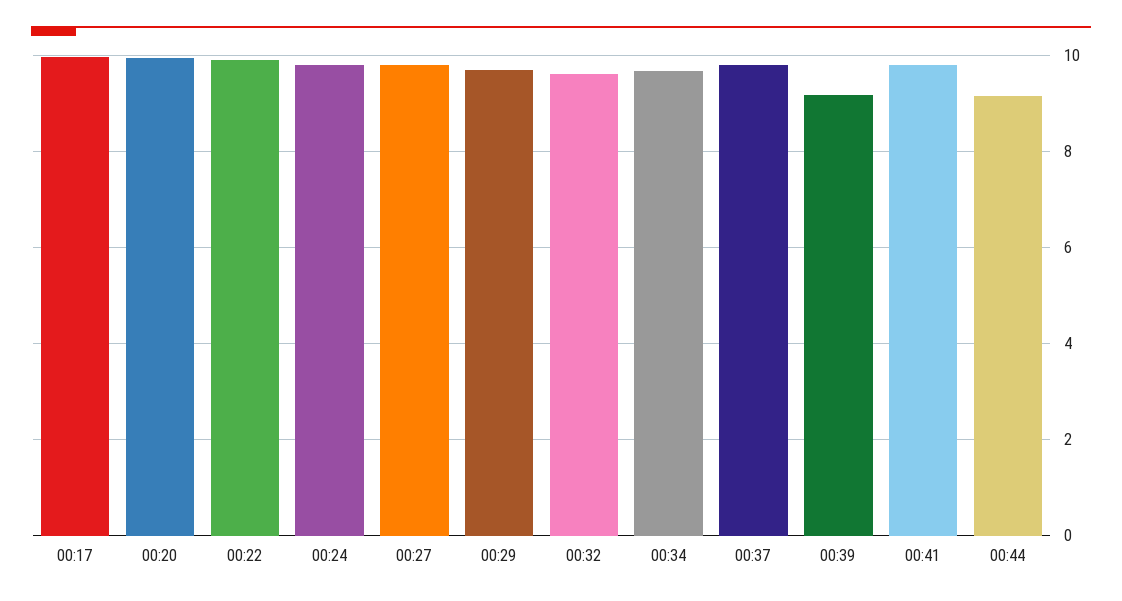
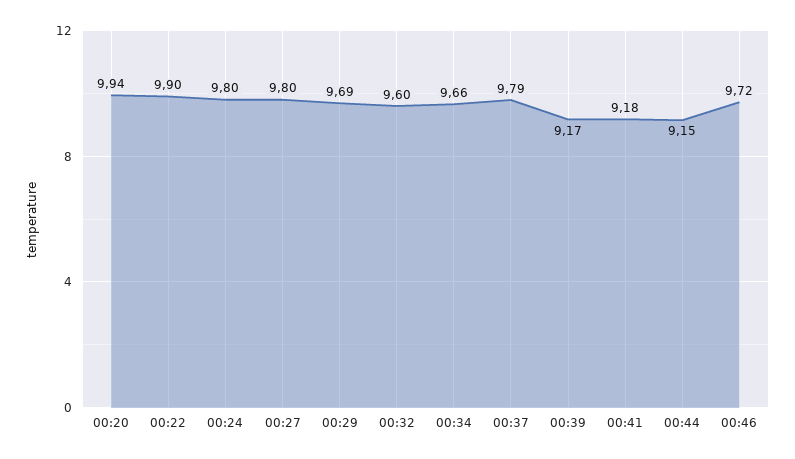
00:17: 10 -> none
00:41: 9.8 -> 9.18
00:46: none -> 9.72

